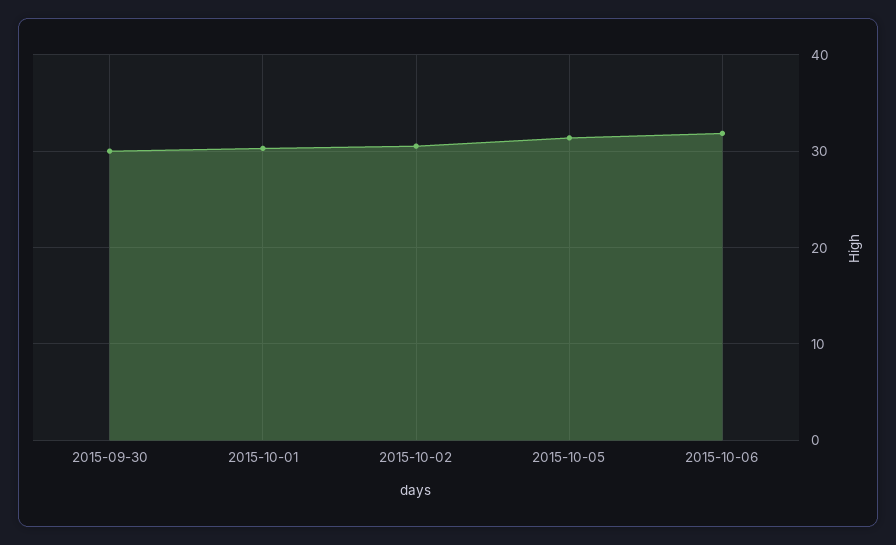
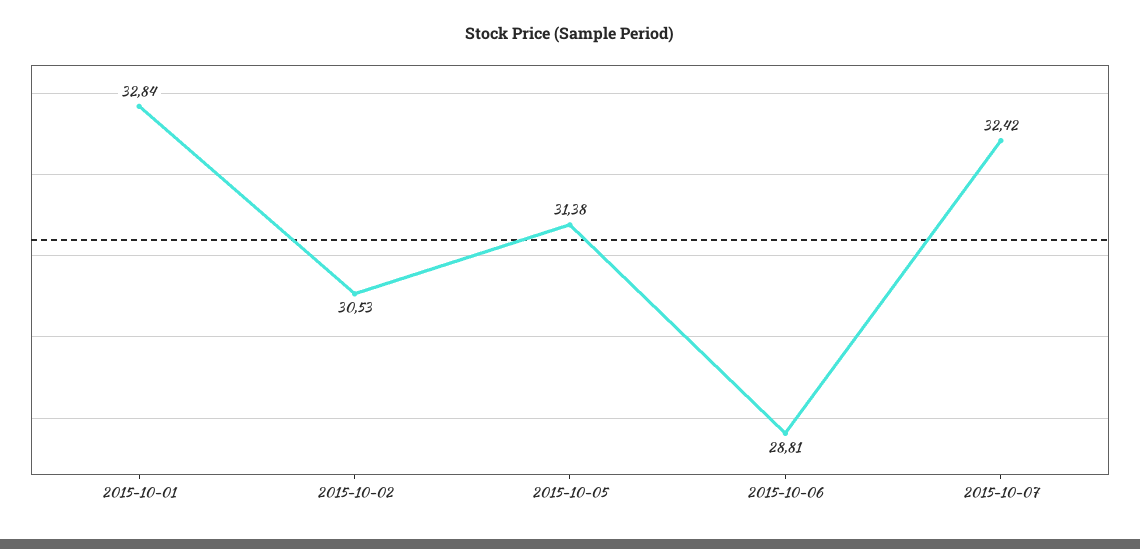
2015-09-30: 30 -> none
2015-10-01: 30 -> 32.84
2015-10-06: 32 -> 28.81
2015-10-07: none -> 32.42

